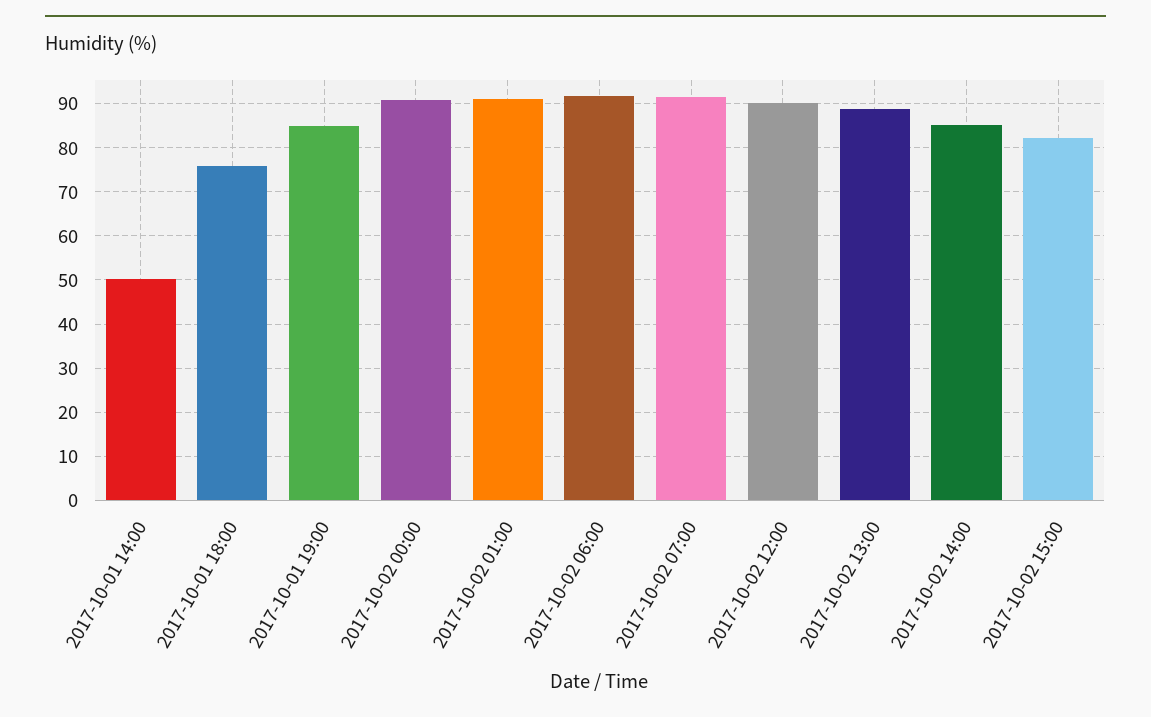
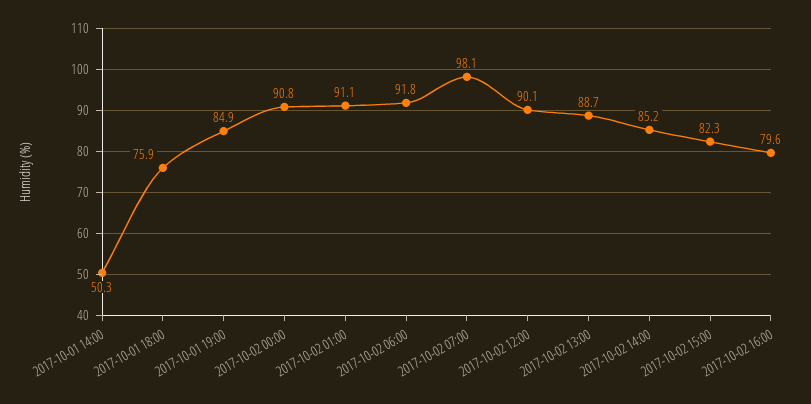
2017-10-02 07:00: 92 -> 98.1
2017-10-02 16:00: none -> 79.6

